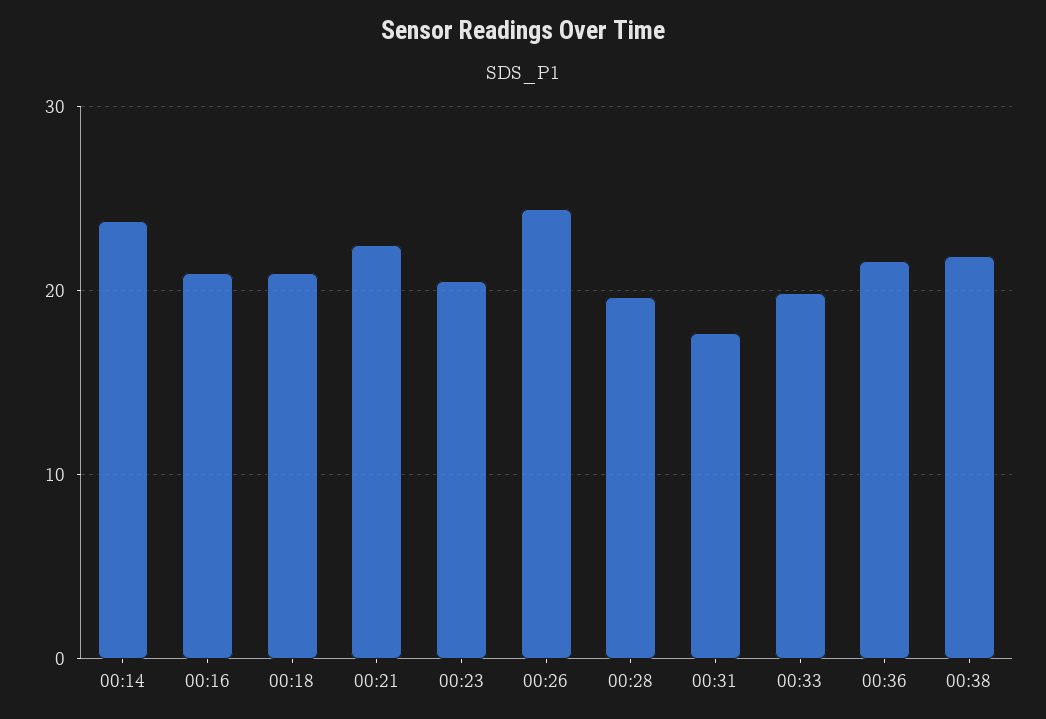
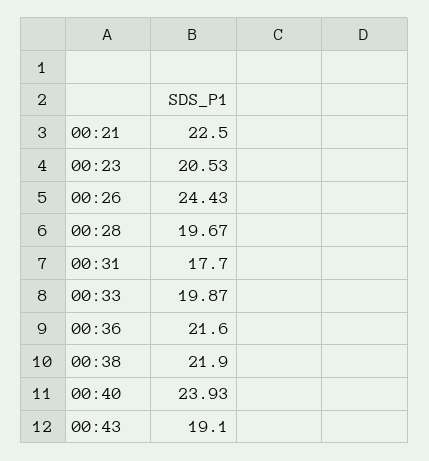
00:14: 24 -> none
00:16: 21 -> none
00:18: 21 -> none
00:40: none -> 23.93
00:43: none -> 19.1

